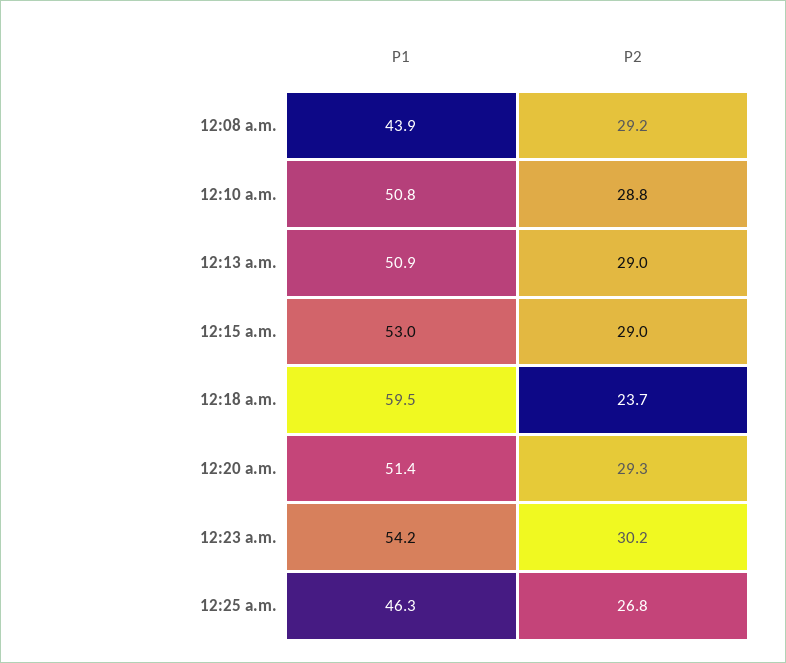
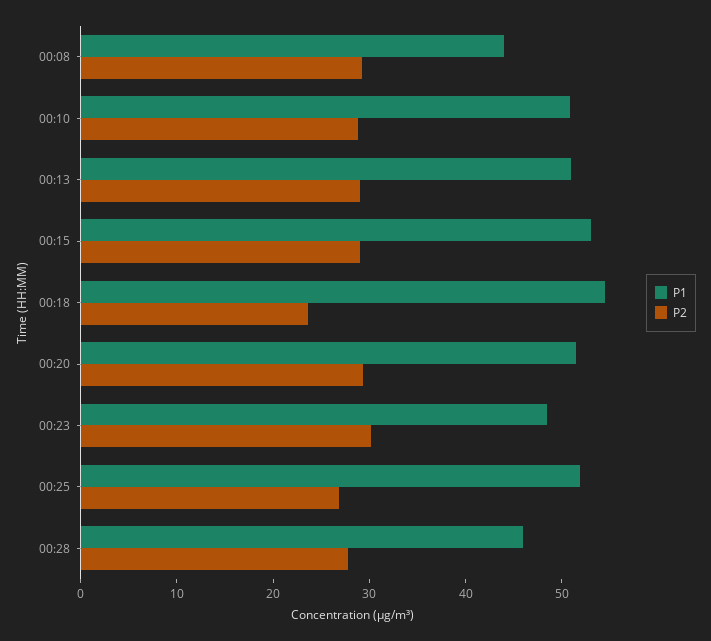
P1, 12:18 a.m.: 59.5 -> 54
P1, 12:23 a.m.: 54.2 -> 48
P1, 12:25 a.m.: 46.3 -> 52
P1, 00:28: none -> 46
P2, 00:28: none -> 28

